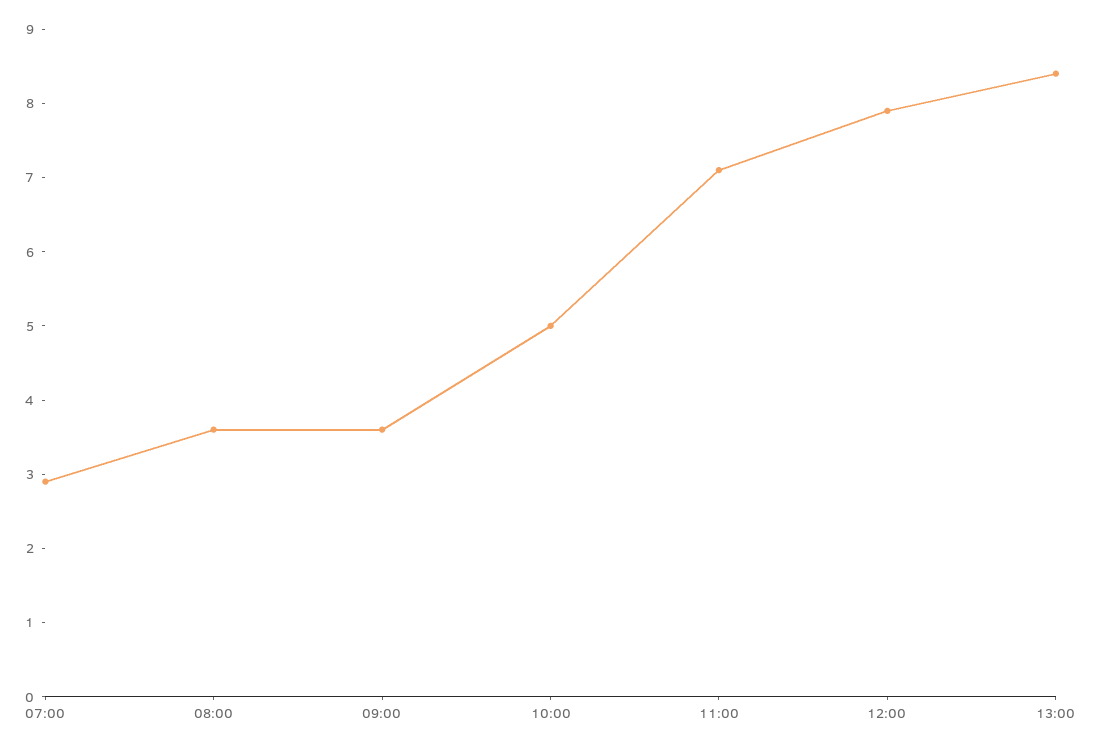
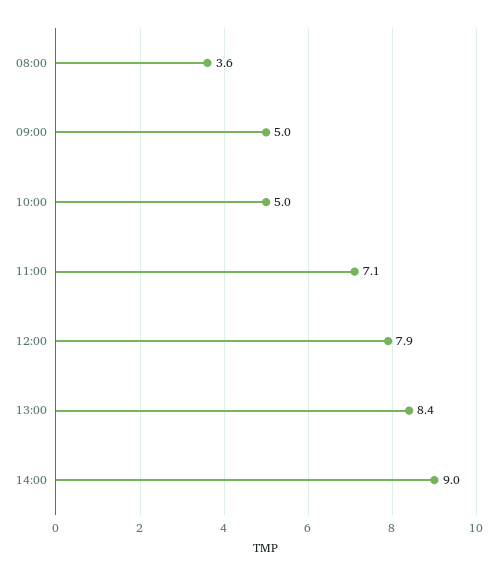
07:00: 3 -> none
09:00: 3.5 -> 5
14:00: none -> 9

